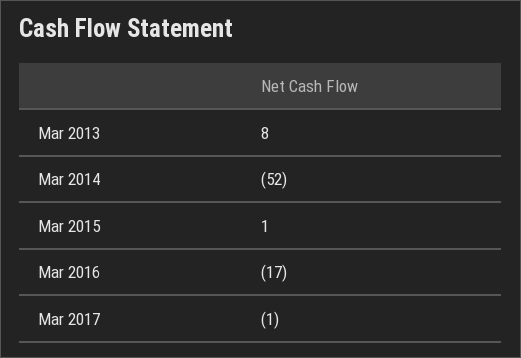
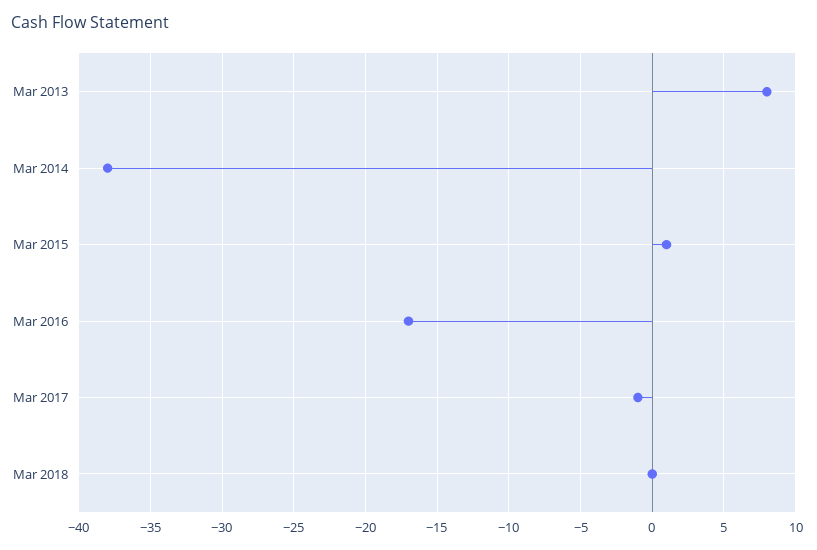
Mar 2014: -52 -> -38
Mar 2018: none -> 0

